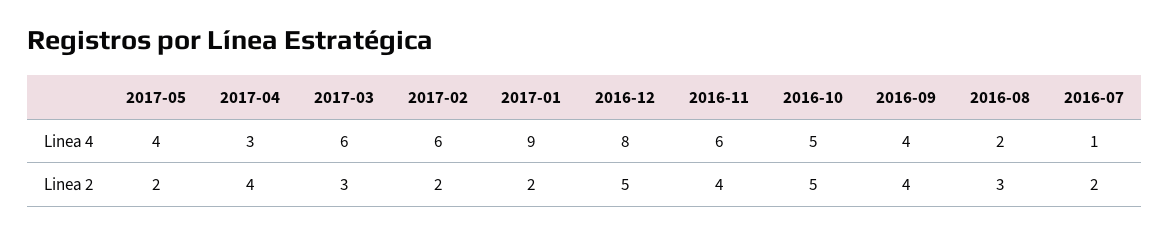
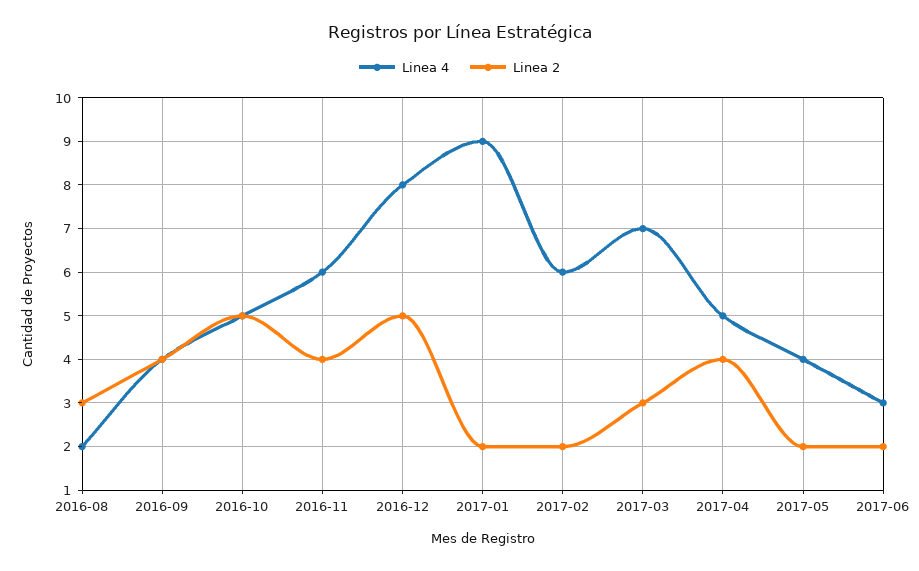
Linea 4, 2017-04: 3 -> 5
Linea 4, 2017-03: 6 -> 7
Linea 4, 2016-07: 1 -> none
Linea 2, 2016-07: 2 -> none
Linea 4, 2017-06: none -> 3
Linea 2, 2017-06: none -> 2

